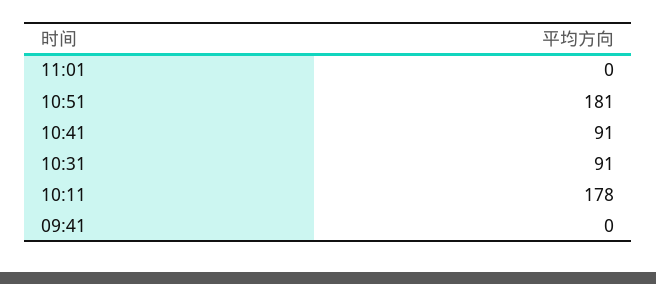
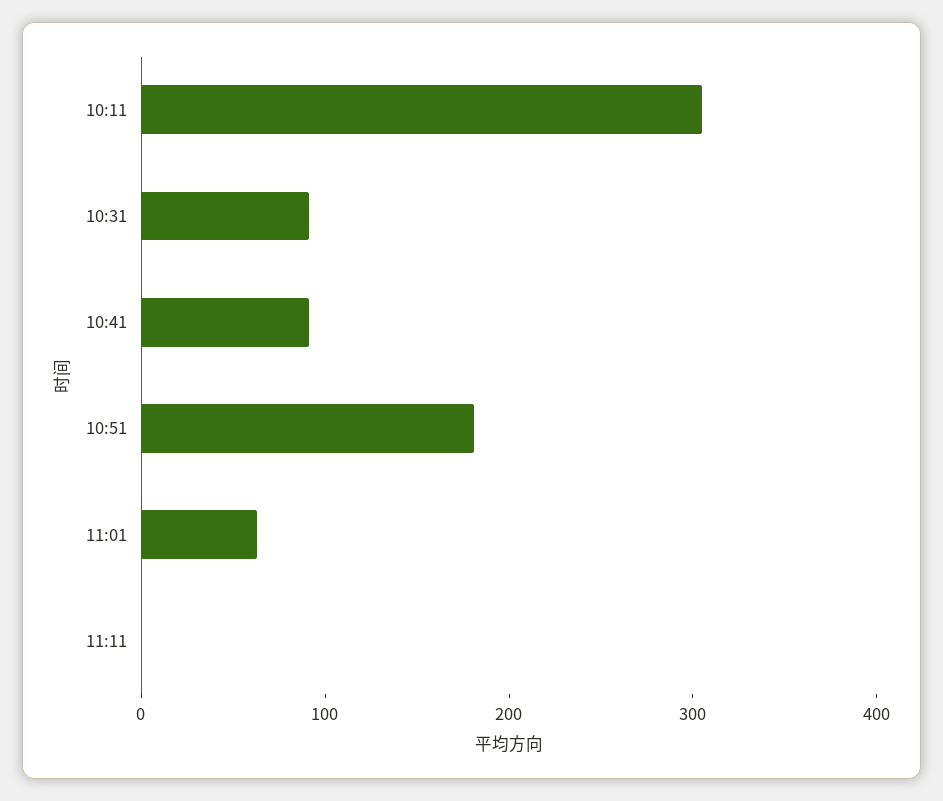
11:01: 0 -> 60
10:11: 178 -> 300
09:41: 0 -> none
11:11: none -> 0

